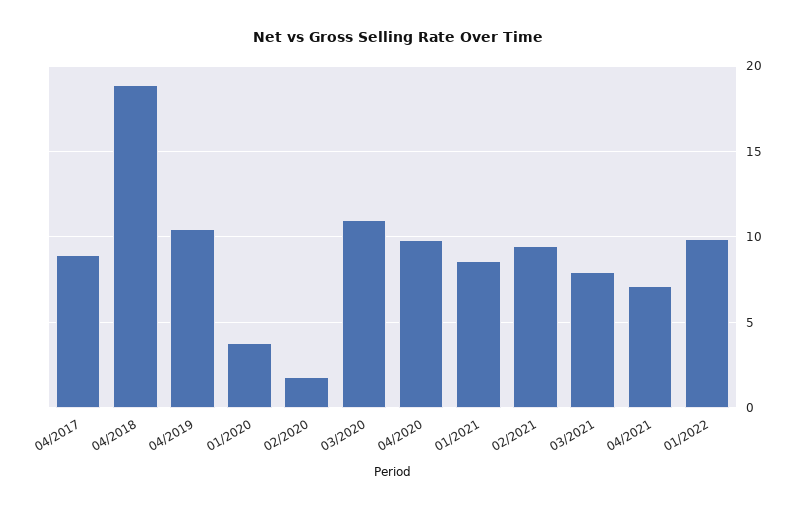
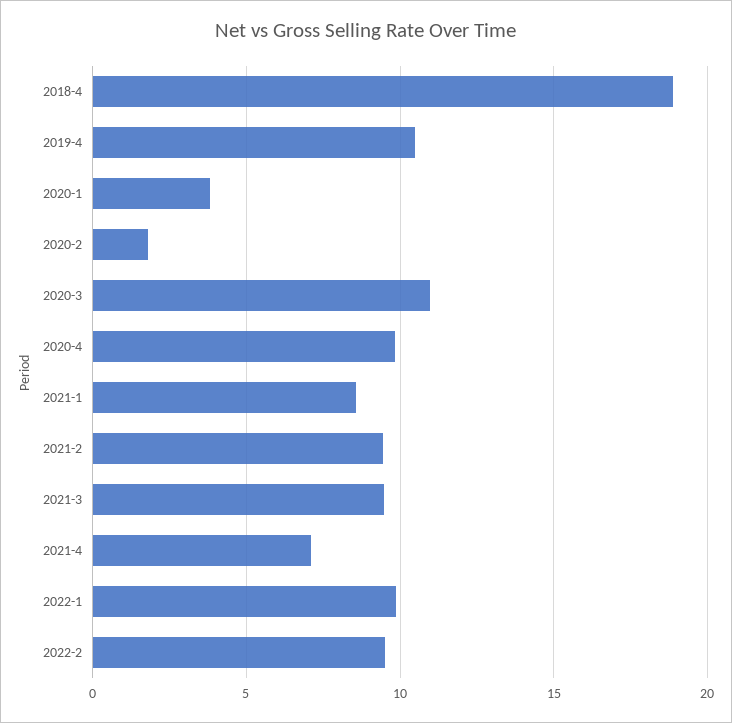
04/2017: 9 -> none
03/2021: 8 -> 9.5
2022-2: none -> 9.5

